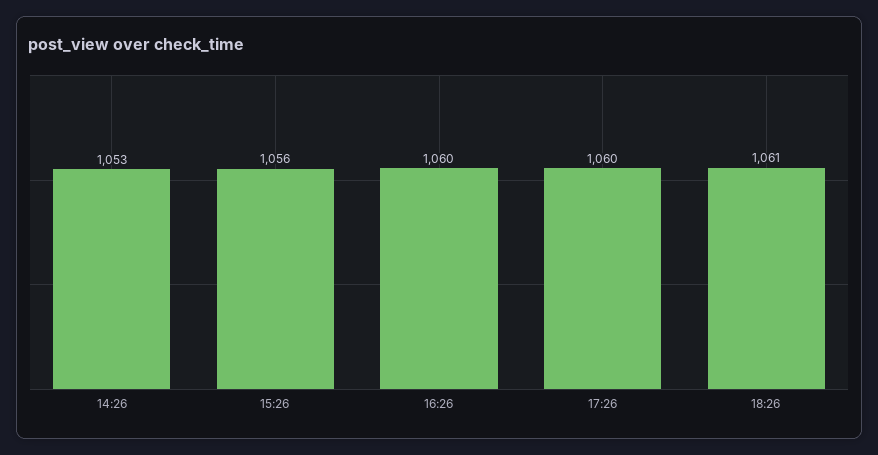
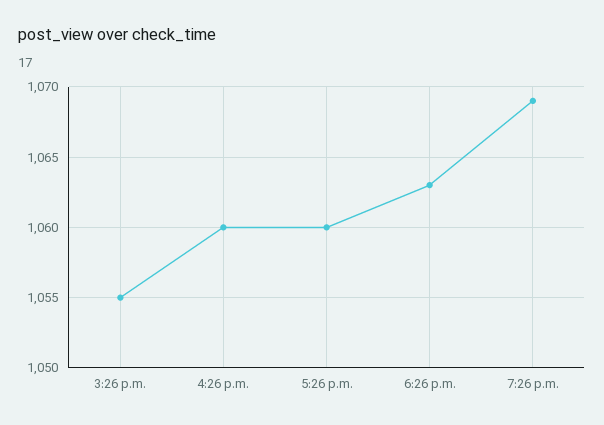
14:26: 1053 -> none
15:26: 1056 -> 1055
18:26: 1061 -> 1063
7:26 p.m.: none -> 1069

